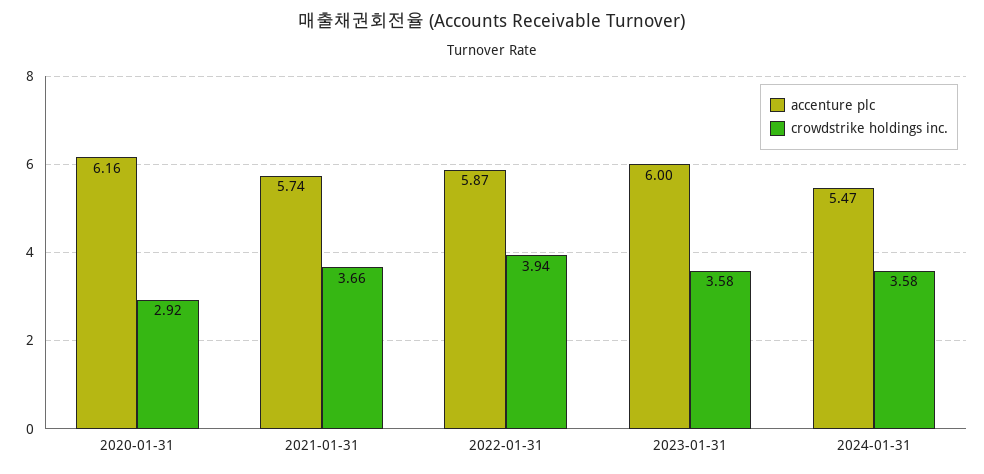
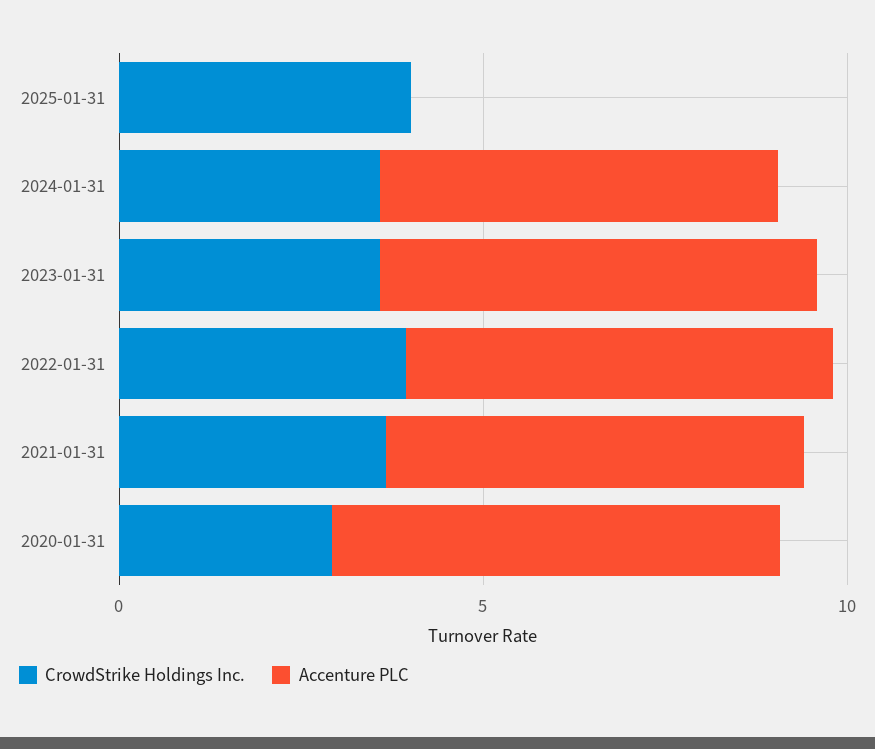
crowdstrike holdings inc., 2025-01-31: none -> 4
accenture plc, 2025-01-31: none -> 0

